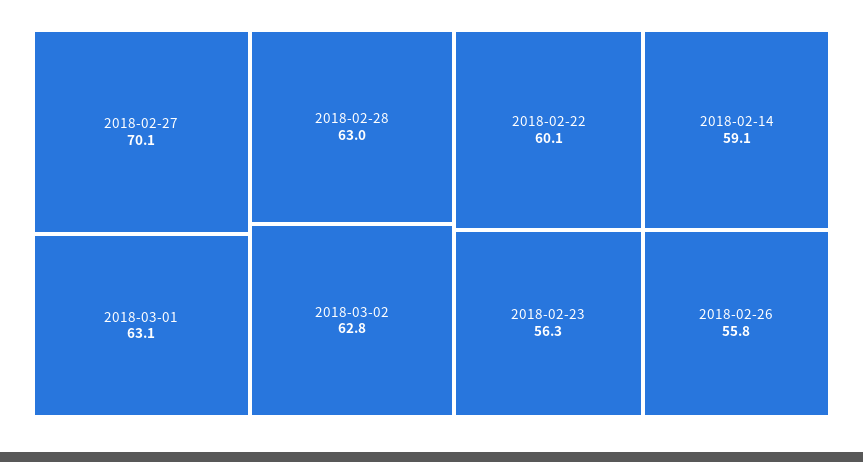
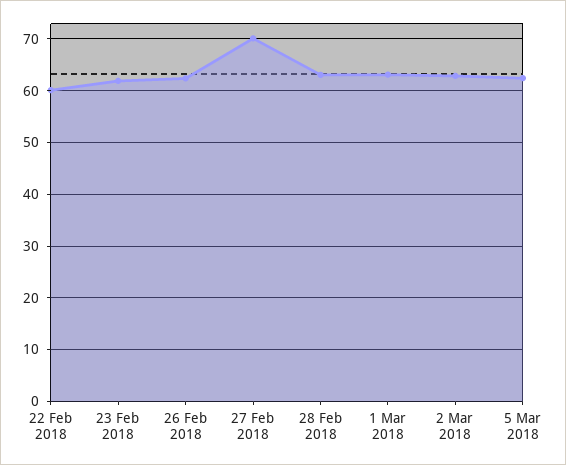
2018-02-14: 59.1 -> none
2018-02-23: 56.3 -> 62
2018-02-26: 55.8 -> 62
5 Mar 2018: none -> 62

